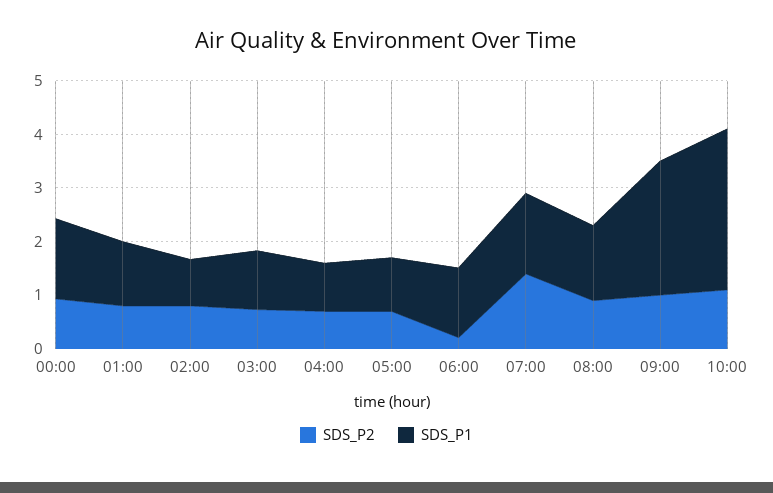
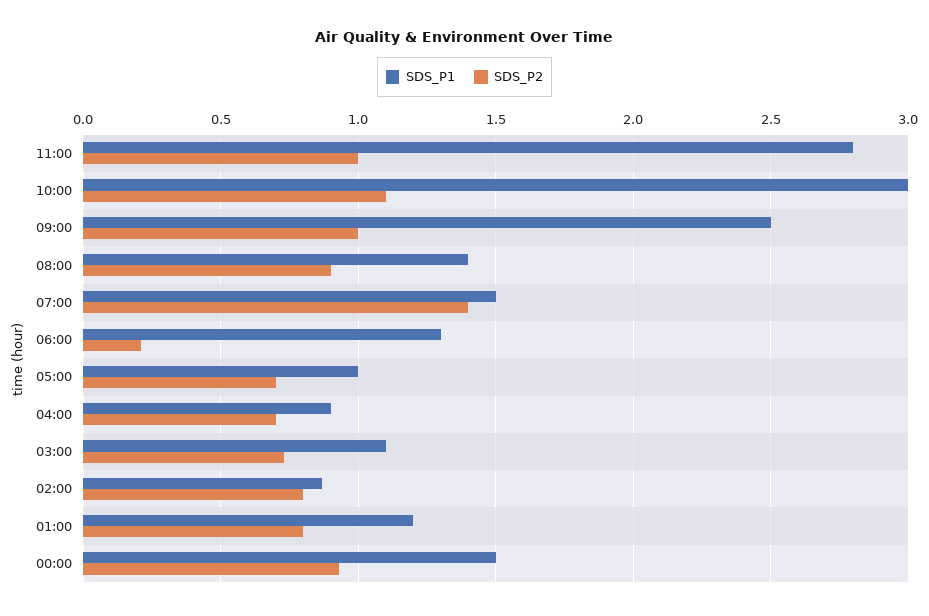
SDS_P1, 11:00: none -> 2.8
SDS_P2, 11:00: none -> 1

